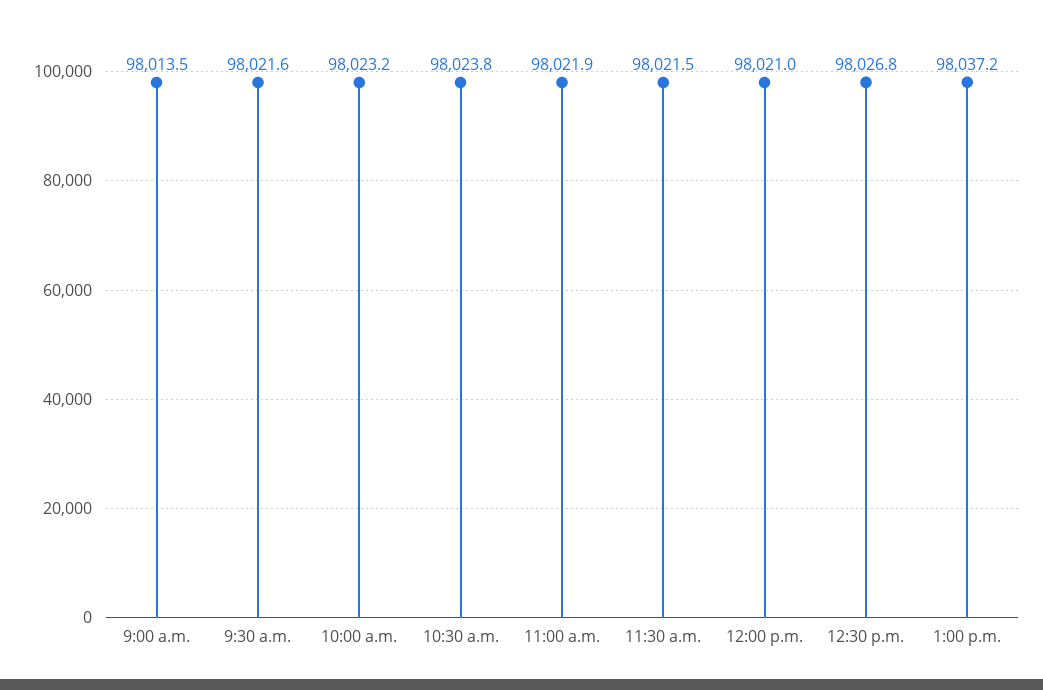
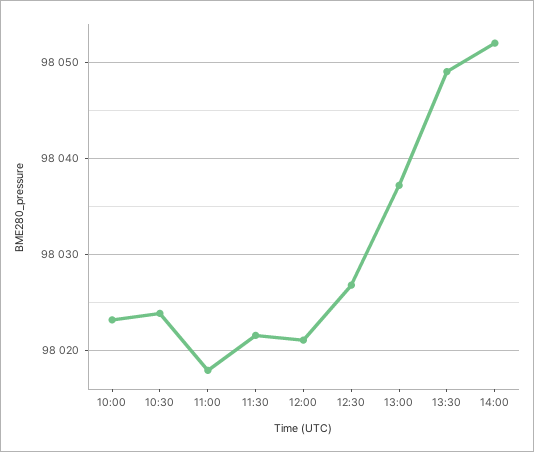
9:00 a.m.: 98013.5 -> none
9:30 a.m.: 98021.6 -> none
11:00 a.m.: 98021.9 -> 98018
13:30: none -> 98049
14:00: none -> 98052

